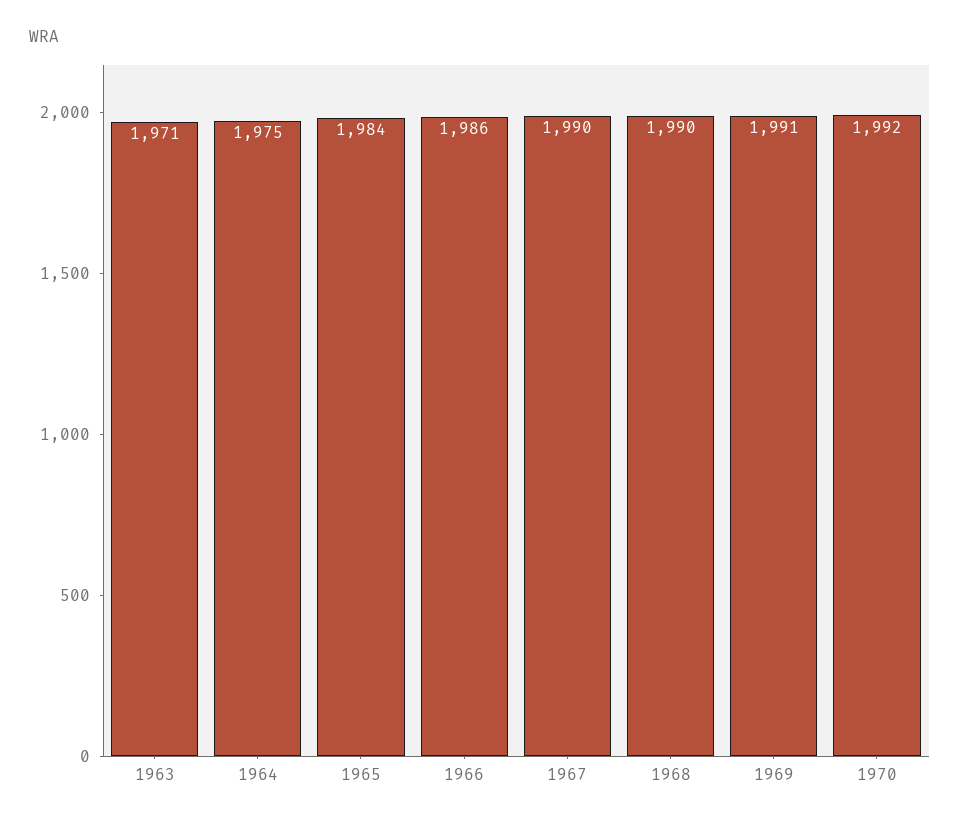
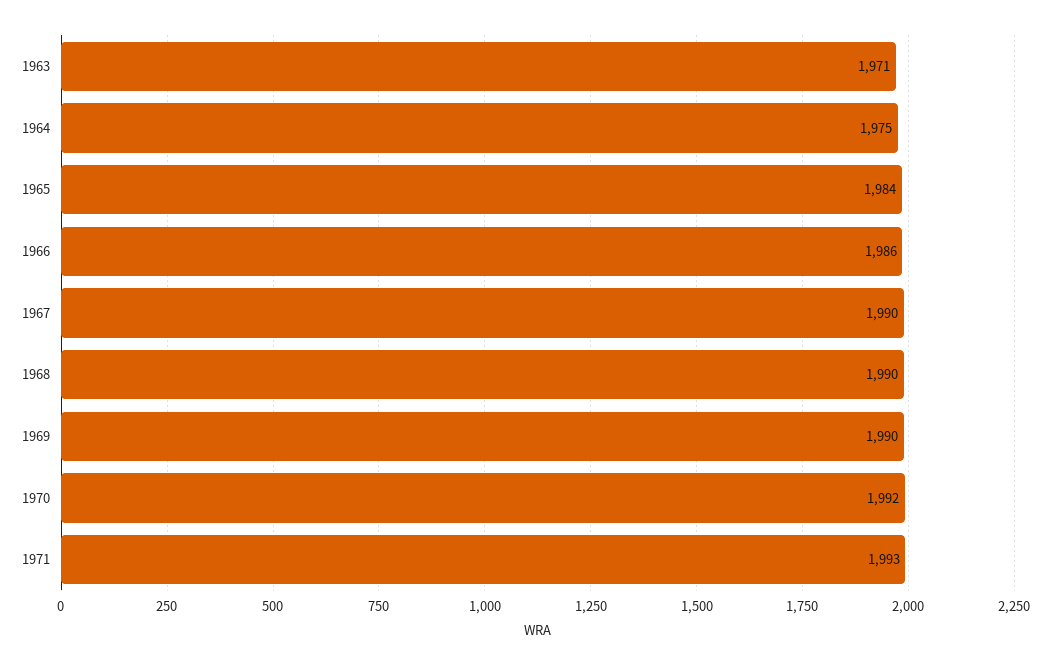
1969: 1991 -> 1990
1971: none -> 1993

